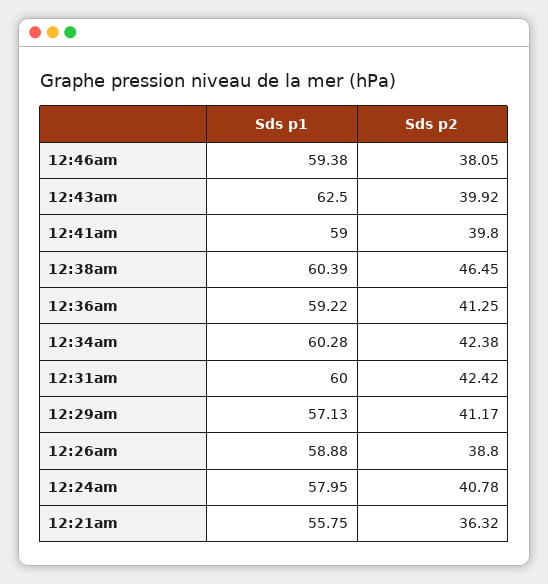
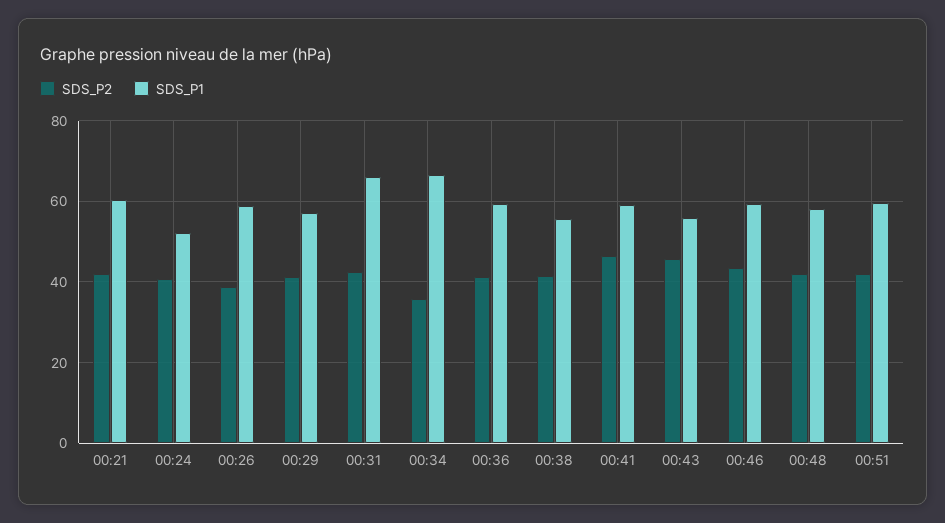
Sds p2, 12:46am: 38.05 -> 44
Sds p1, 12:43am: 62.5 -> 56
Sds p2, 12:43am: 39.92 -> 46
Sds p2, 12:41am: 39.8 -> 46
Sds p1, 12:38am: 60.39 -> 56
Sds p2, 12:38am: 46.45 -> 42
Sds p1, 12:34am: 60.28 -> 66
Sds p2, 12:34am: 42.38 -> 36
Sds p1, 12:31am: 60 -> 66
Sds p1, 12:24am: 57.95 -> 52
Sds p1, 12:21am: 55.75 -> 60
Sds p2, 12:21am: 36.32 -> 42
Sds p2, 00:48: none -> 42
Sds p1, 00:48: none -> 58
Sds p2, 00:51: none -> 42
Sds p1, 00:51: none -> 60

